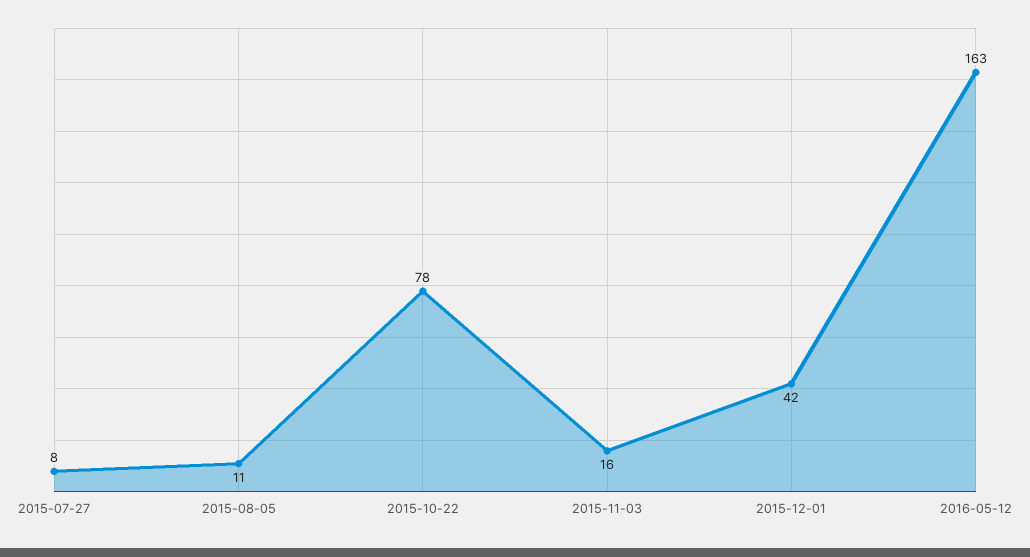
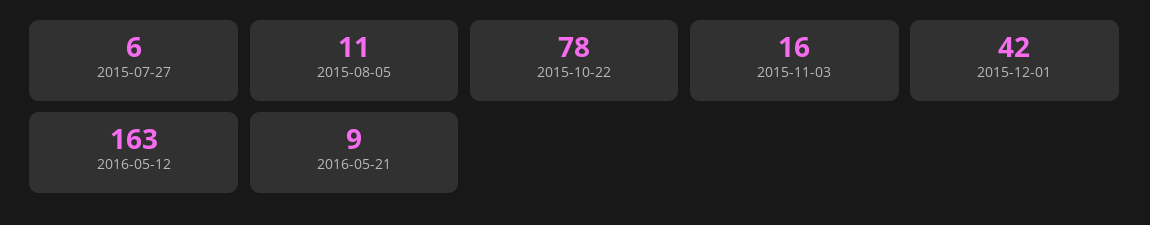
2015-07-27: 8 -> 6
2016-05-21: none -> 9

